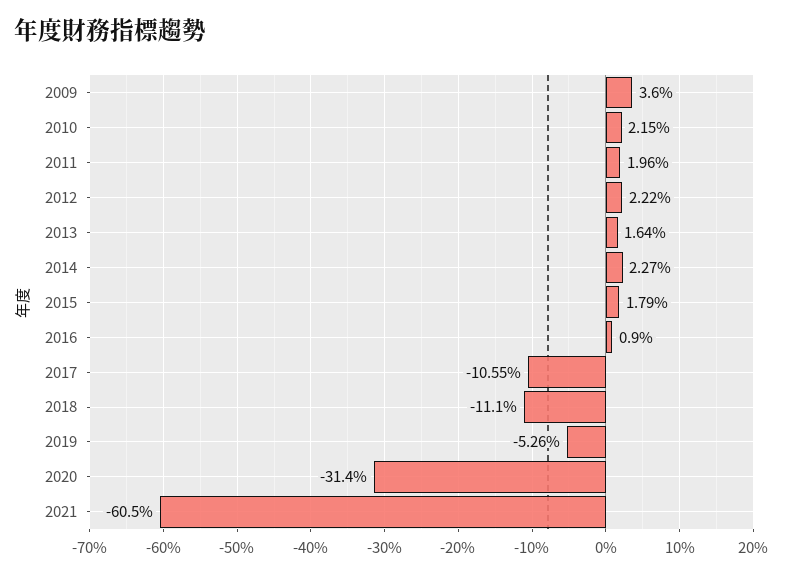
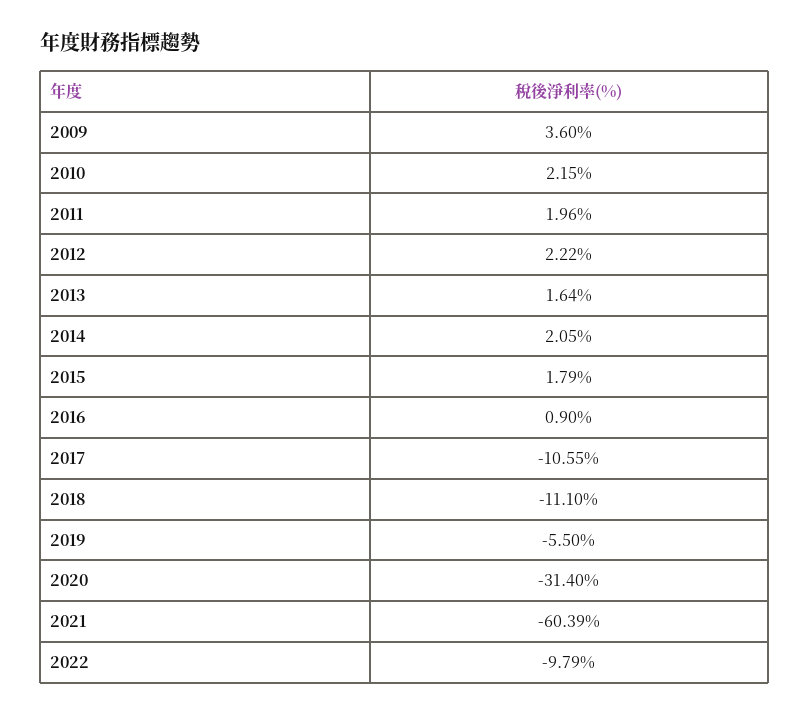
2014: 2.27 -> 2.05
2019: -5.26 -> -5.5
2021: -60.5 -> -60.39
2022: none -> -9.79

